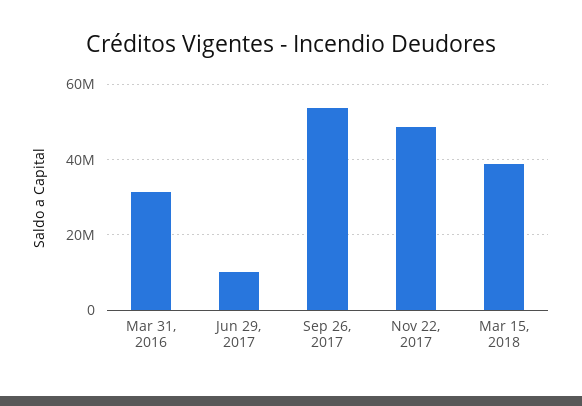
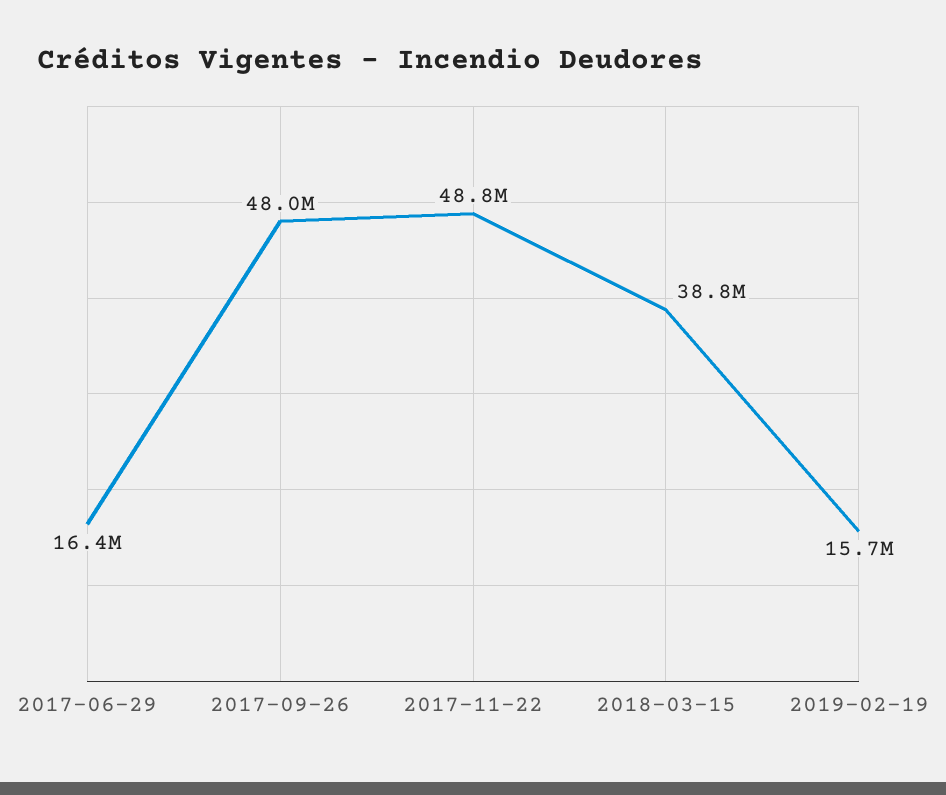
Mar 31, 2016: 32000000 -> none
Jun 29, 2017: 10000000 -> 16400000
Sep 26, 2017: 54000000 -> 48000000
2019-02-19: none -> 15700000

